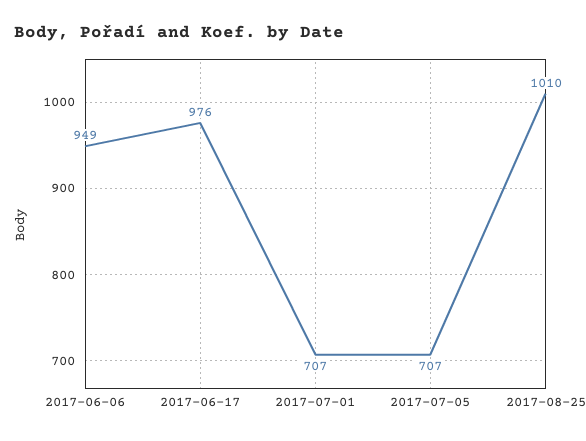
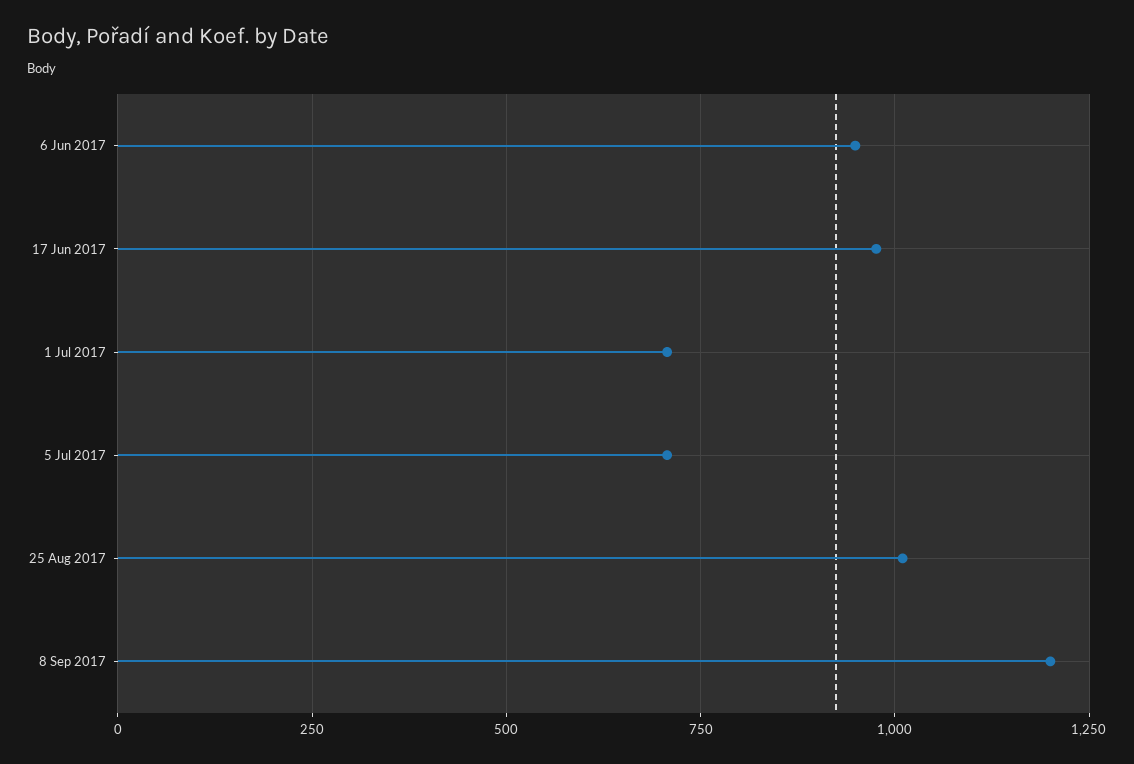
8 Sep 2017: none -> 1200

